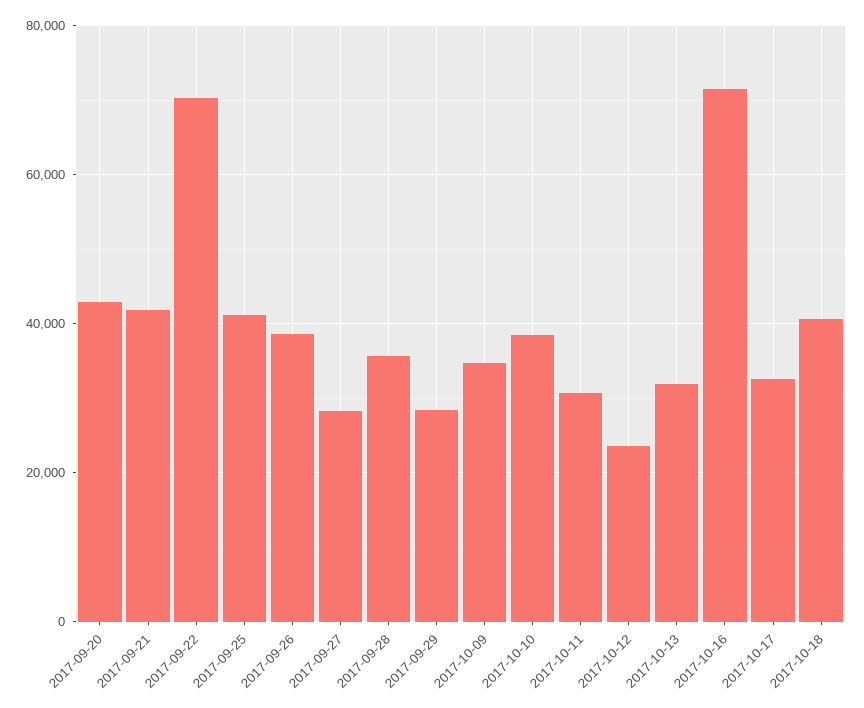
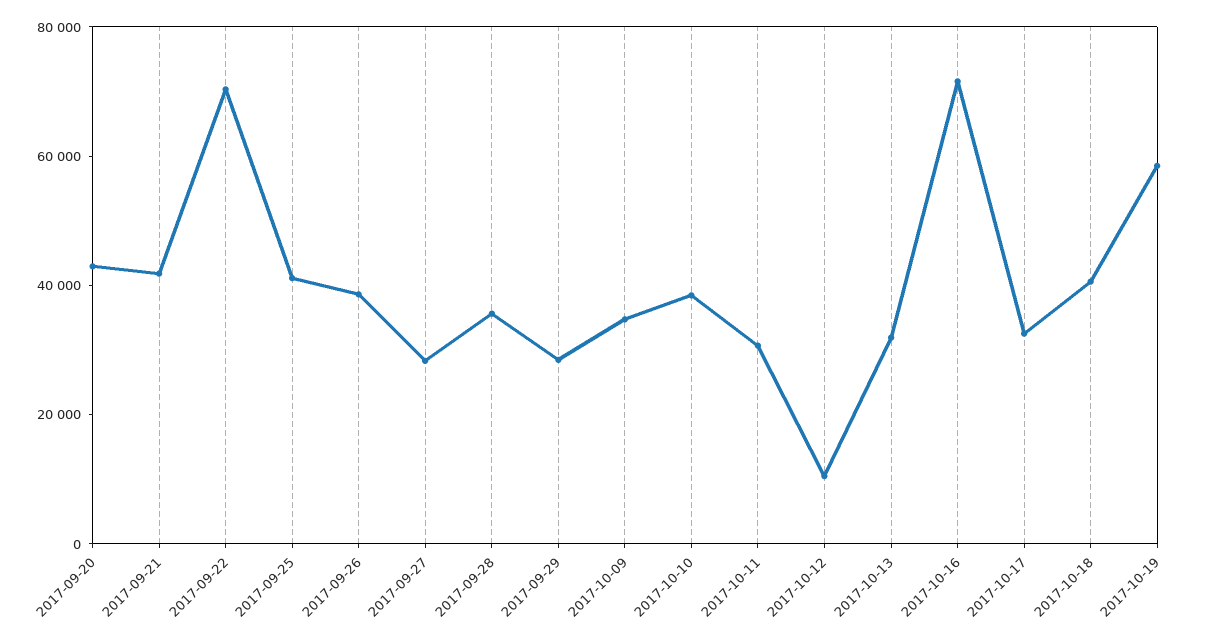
2017-10-12: 24000 -> 10000
2017-10-19: none -> 60000

